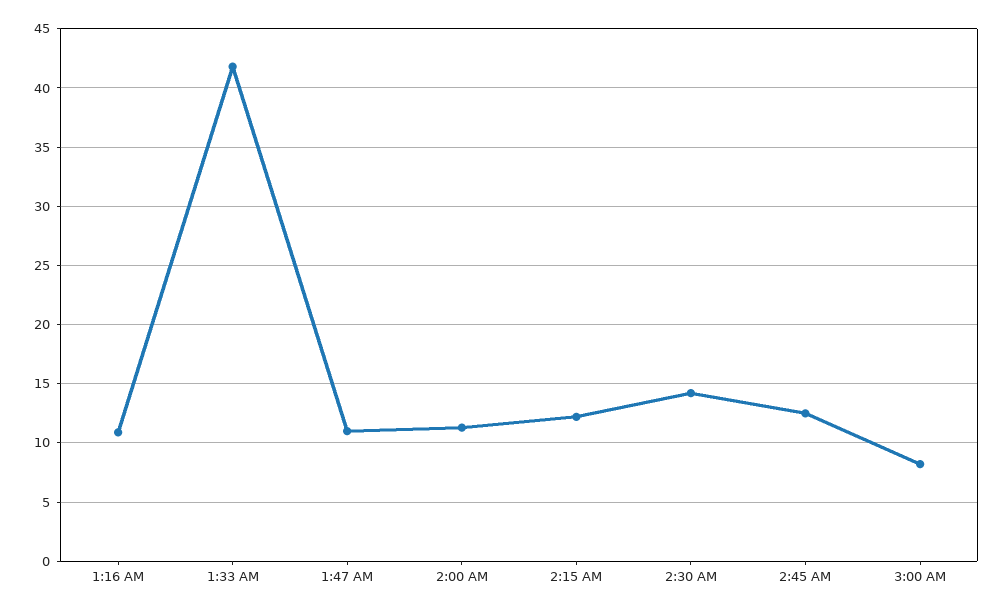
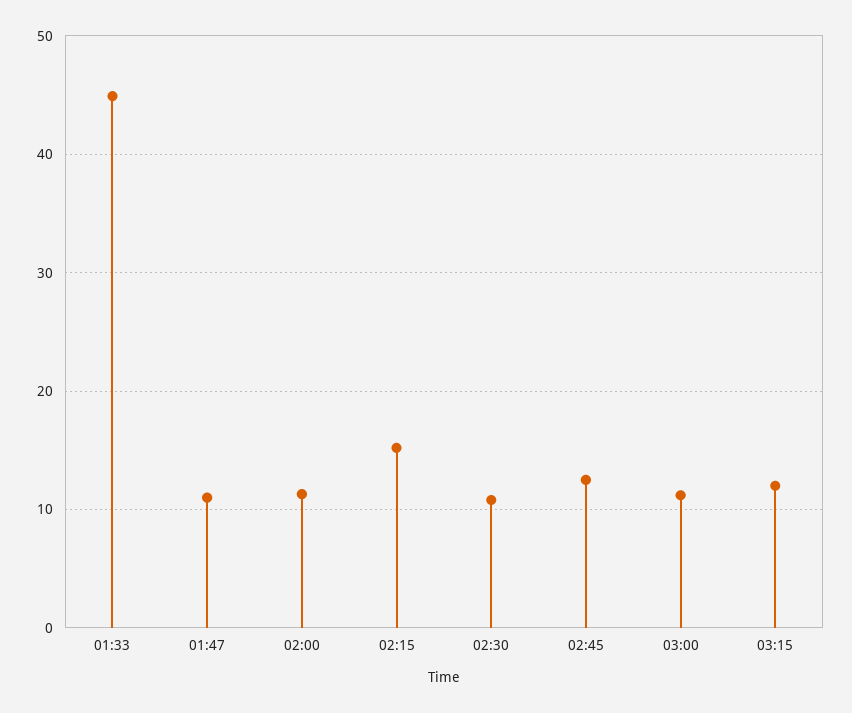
1:16 AM: 11 -> none
1:33 AM: 42 -> 45
2:15 AM: 12 -> 15
2:30 AM: 14 -> 11
3:00 AM: 8 -> 11
03:15: none -> 12

